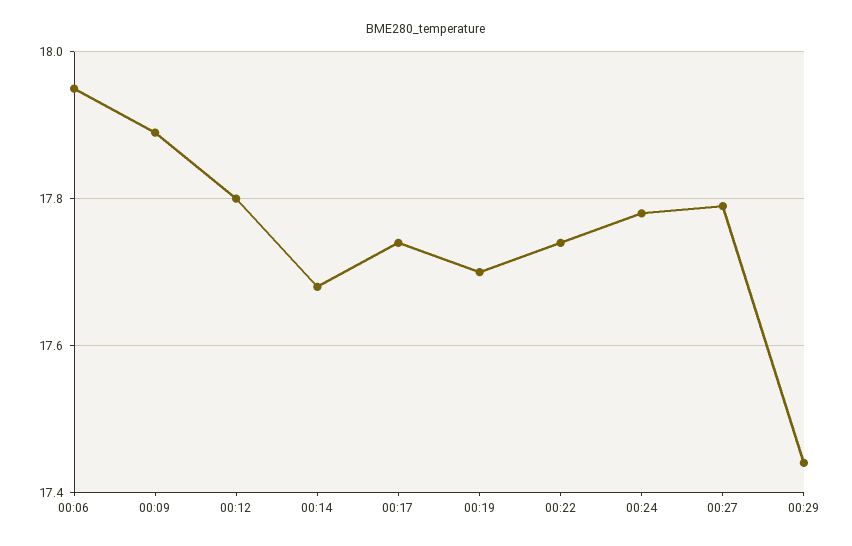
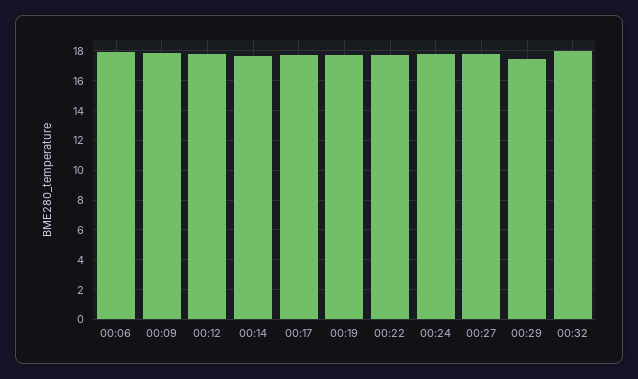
00:32: none -> 18

